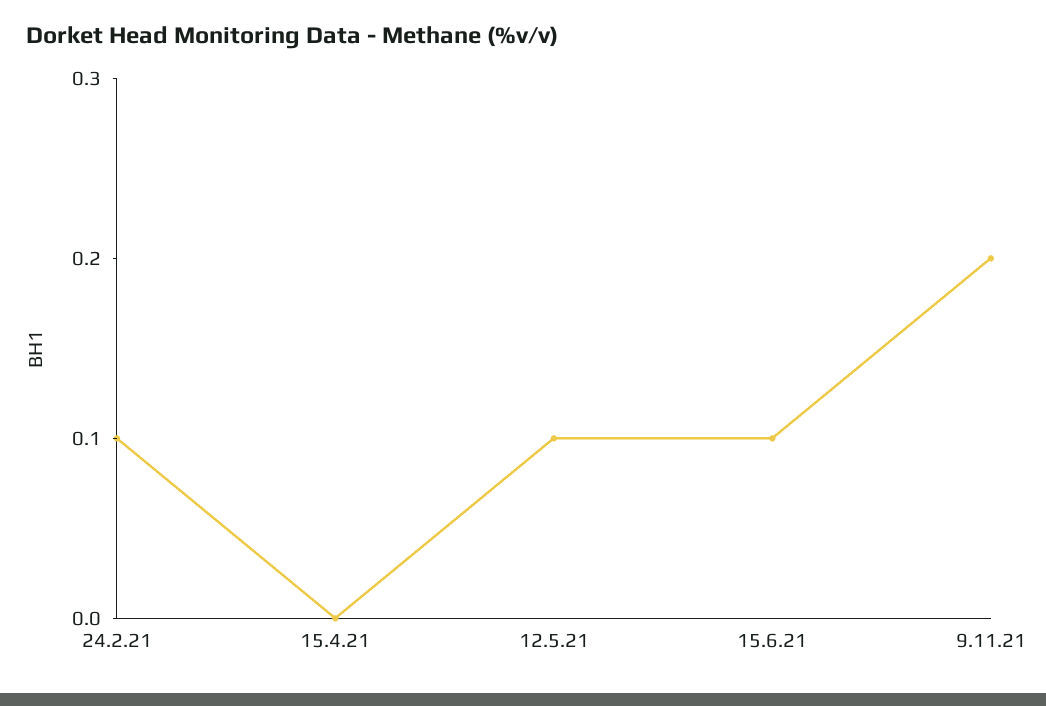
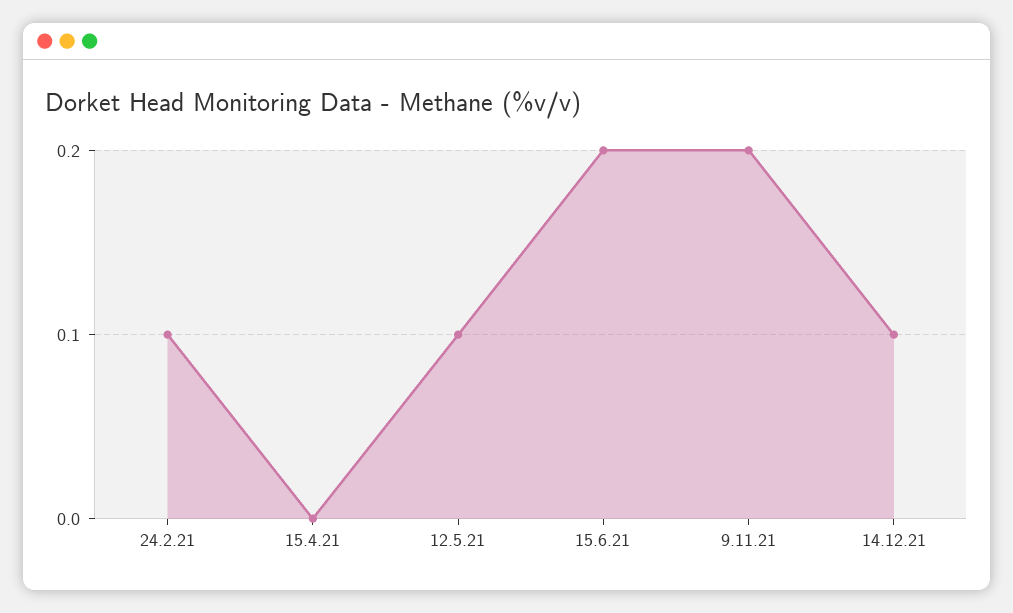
15.6.21: 0.1 -> 0.2
14.12.21: none -> 0.1

